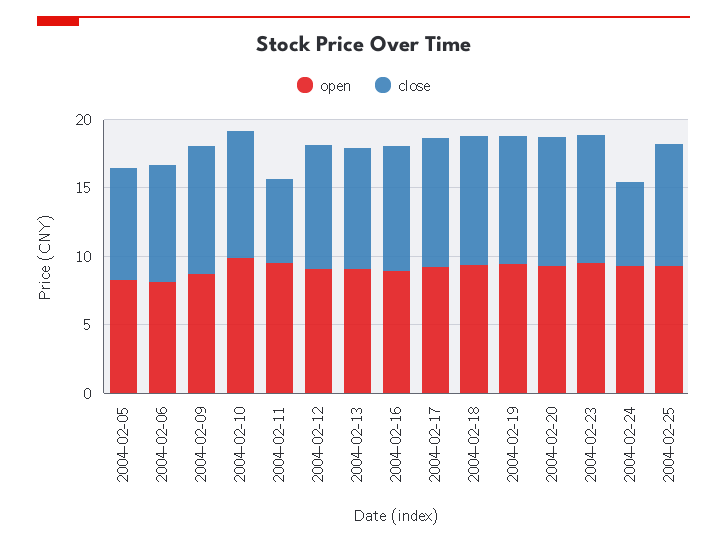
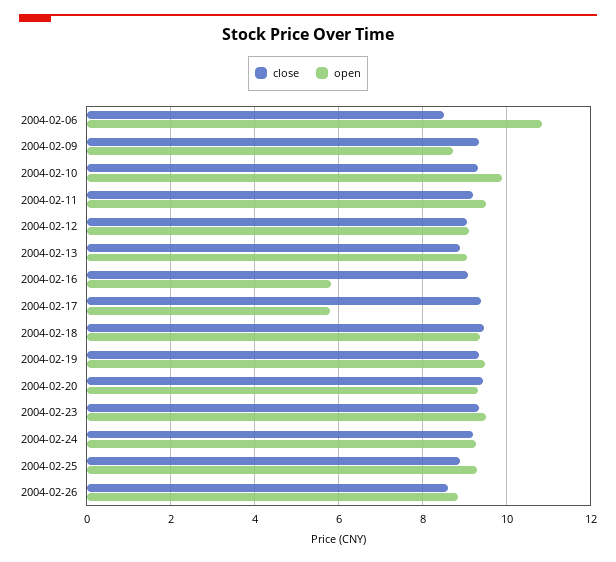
open, 2004-02-05: 8 -> none
close, 2004-02-05: 8 -> none
open, 2004-02-06: 8 -> 10.8
close, 2004-02-11: 6 -> 9.2
open, 2004-02-16: 9 -> 5.8
open, 2004-02-17: 9 -> 5.8
close, 2004-02-24: 6 -> 9.2
close, 2004-02-26: none -> 8.6
open, 2004-02-26: none -> 8.8

